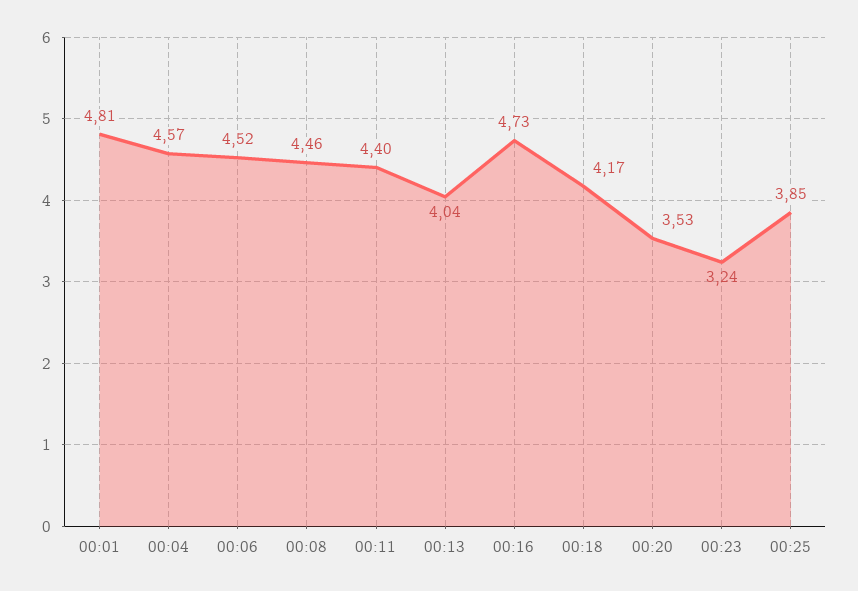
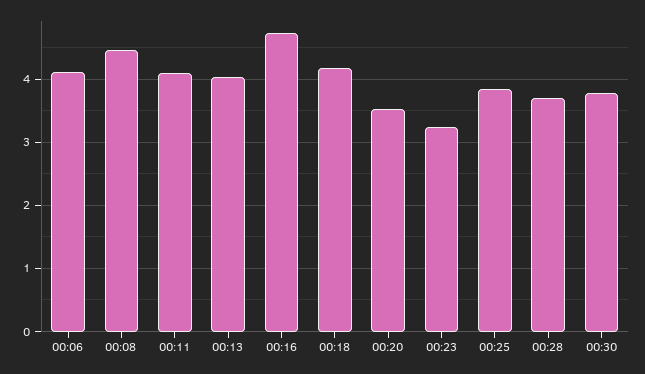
00:01: 4.81 -> none
00:04: 4.57 -> none
00:06: 4.52 -> 4.1
00:11: 4.4 -> 4.1
00:28: none -> 3.7
00:30: none -> 3.8

